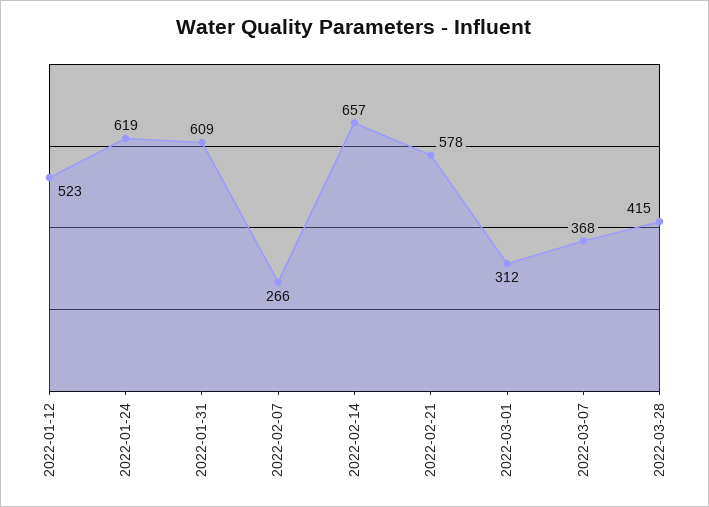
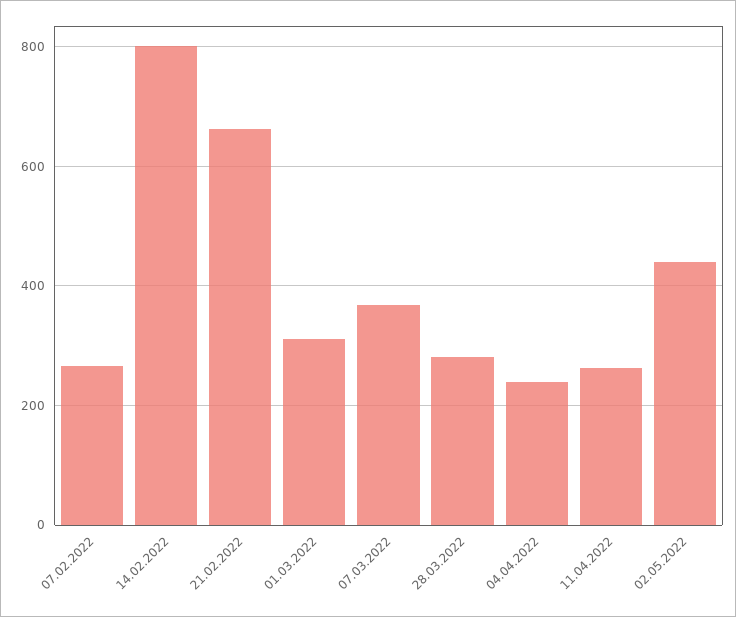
2022-01-12: 523 -> none
2022-01-24: 619 -> none
2022-01-31: 609 -> none
2022-02-14: 657 -> 800
2022-02-21: 578 -> 660
2022-03-28: 415 -> 280
04.04.2022: none -> 240
11.04.2022: none -> 260
02.05.2022: none -> 440

